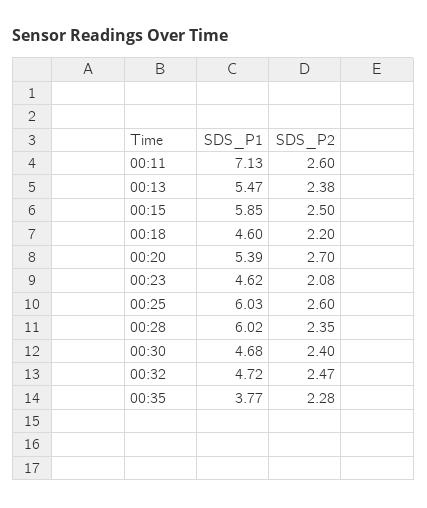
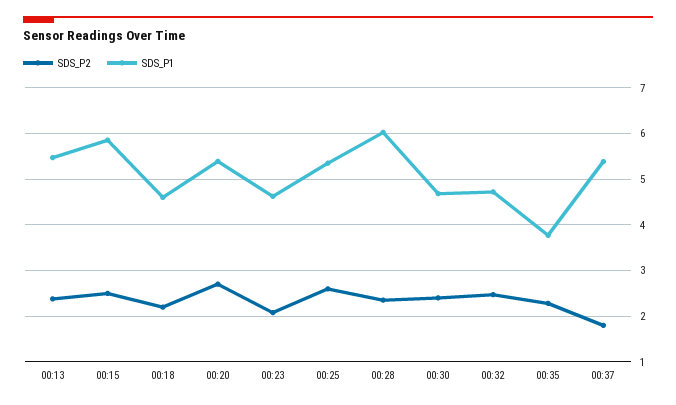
SDS_P1, 00:11: 7.13 -> none
SDS_P2, 00:11: 2.6 -> none
SDS_P1, 00:25: 6.03 -> 5.4
SDS_P2, 00:37: none -> 1.8
SDS_P1, 00:37: none -> 5.4

